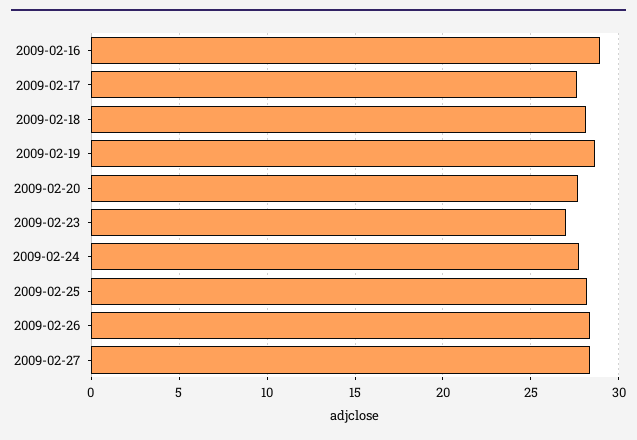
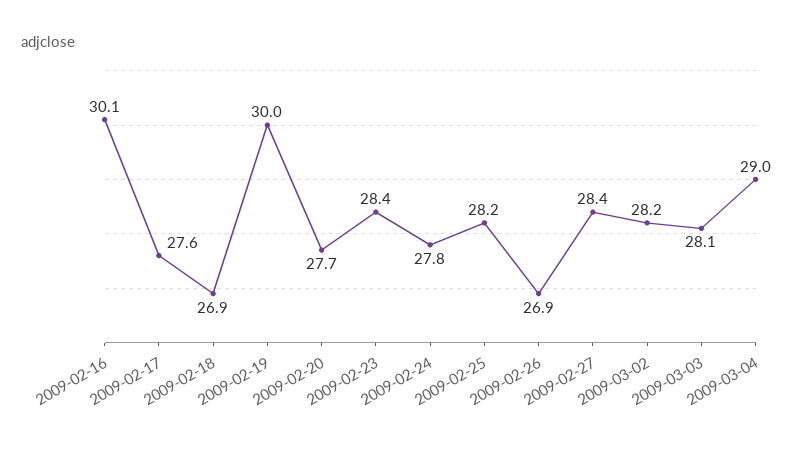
2009-02-16: 29 -> 30.1
2009-02-18: 28 -> 26.9
2009-02-19: 28.5 -> 30
2009-02-23: 27 -> 28.4
2009-02-26: 28.5 -> 26.9
2009-03-02: none -> 28.2
2009-03-03: none -> 28.1
2009-03-04: none -> 29

